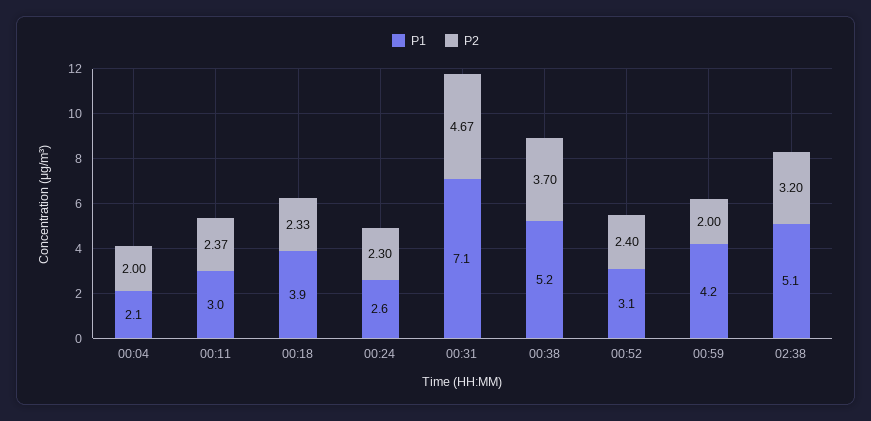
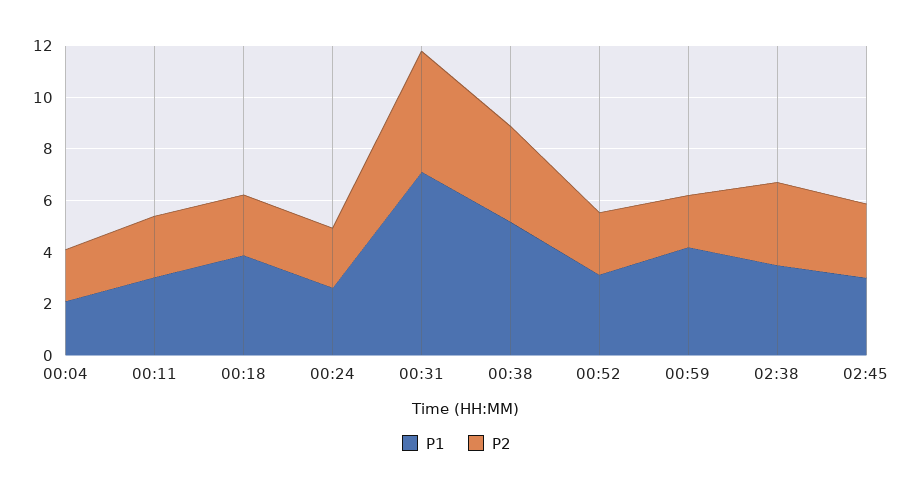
P1, 02:38: 5.1 -> 3.5
P1, 02:45: none -> 3
P2, 02:45: none -> 3

